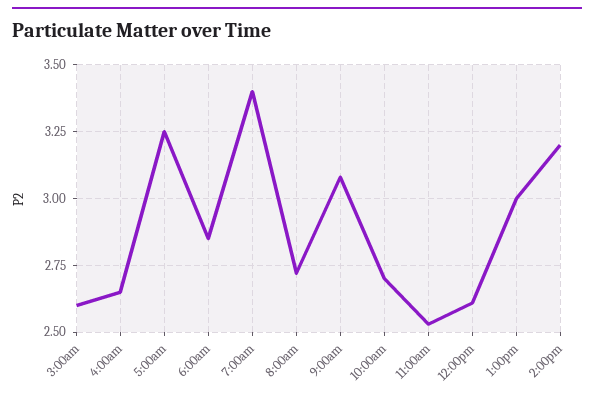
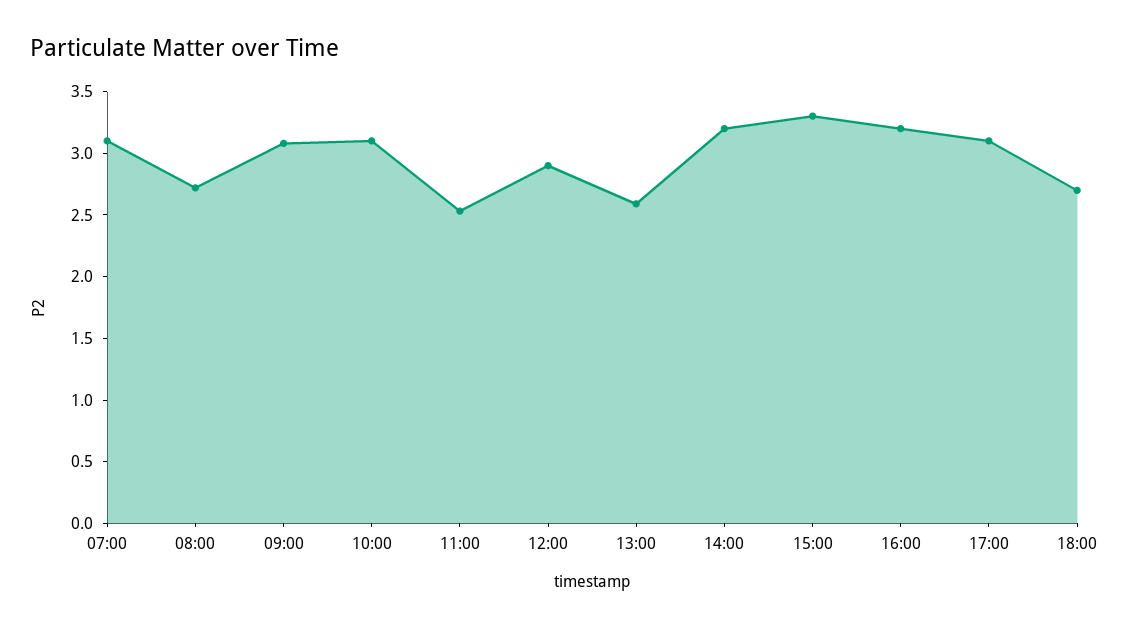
3:00am: 2.6 -> none
4:00am: 2.65 -> none
5:00am: 3.25 -> none
6:00am: 2.85 -> none
7:00am: 3.4 -> 3.1
10:00am: 2.7 -> 3.1
12:00pm: 2.6 -> 2.9
1:00pm: 3 -> 2.6
15:00: none -> 3.3
16:00: none -> 3.2
17:00: none -> 3.1
18:00: none -> 2.7

